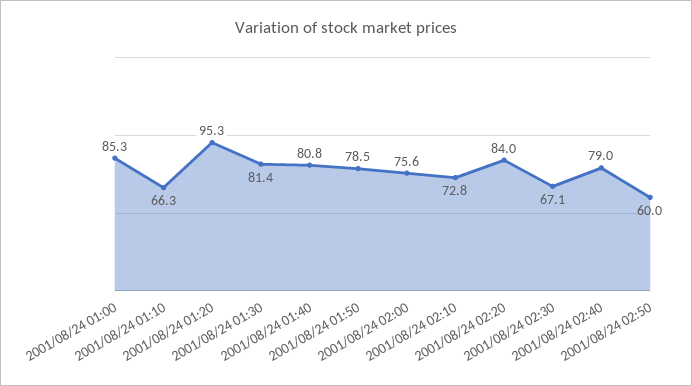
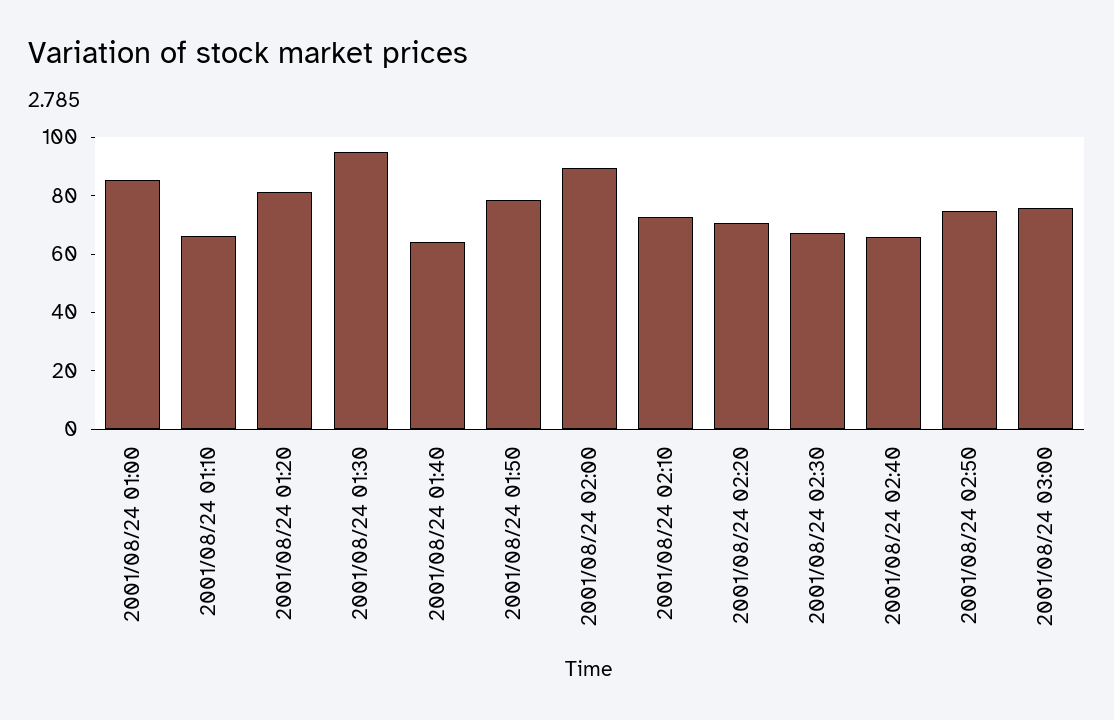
2001/08/24 01:20: 95.3 -> 80
2001/08/24 01:30: 81.4 -> 95
2001/08/24 01:40: 80.8 -> 65
2001/08/24 02:00: 75.6 -> 90
2001/08/24 02:20: 84 -> 70
2001/08/24 02:40: 79 -> 65
2001/08/24 02:50: 60 -> 75
2001/08/24 03:00: none -> 75

